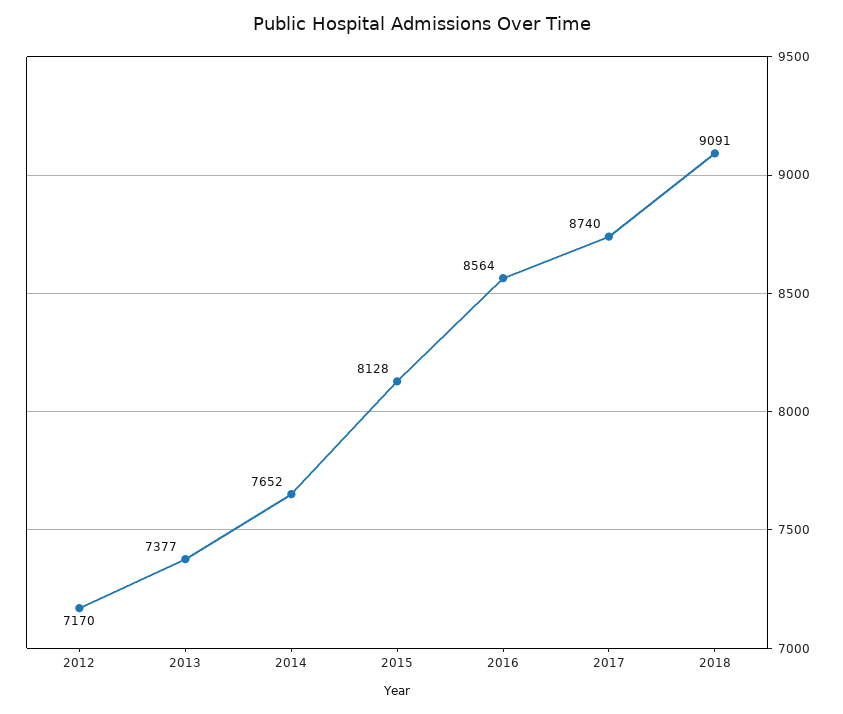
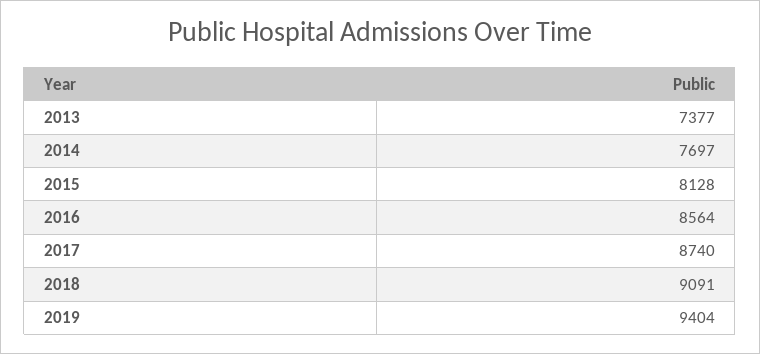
2012: 7170 -> none
2014: 7652 -> 7697
2019: none -> 9404

